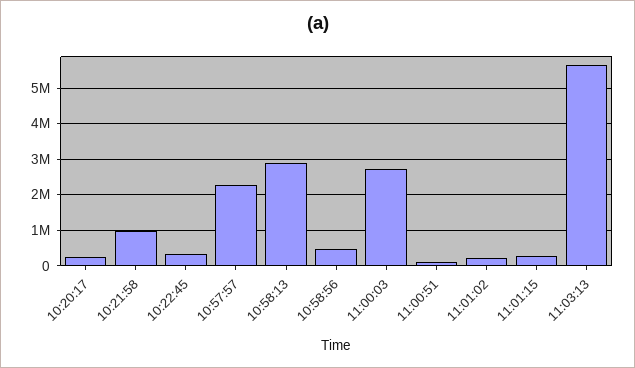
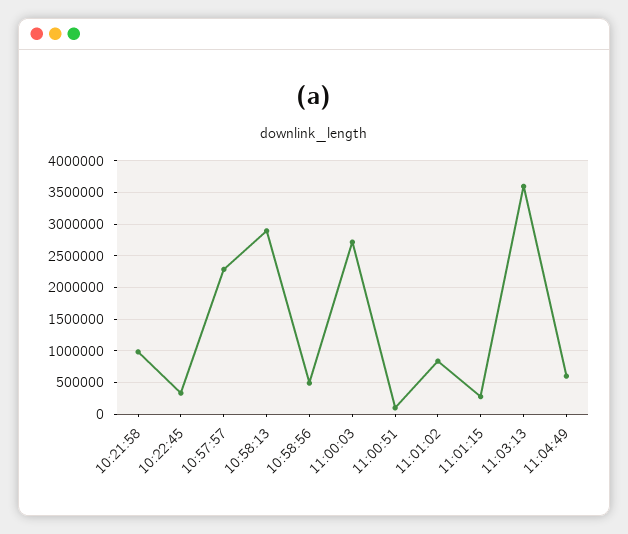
10:20:17: 200000 -> none
11:01:02: 200000 -> 800000
11:03:13: 5600000 -> 3600000
11:04:49: none -> 600000

